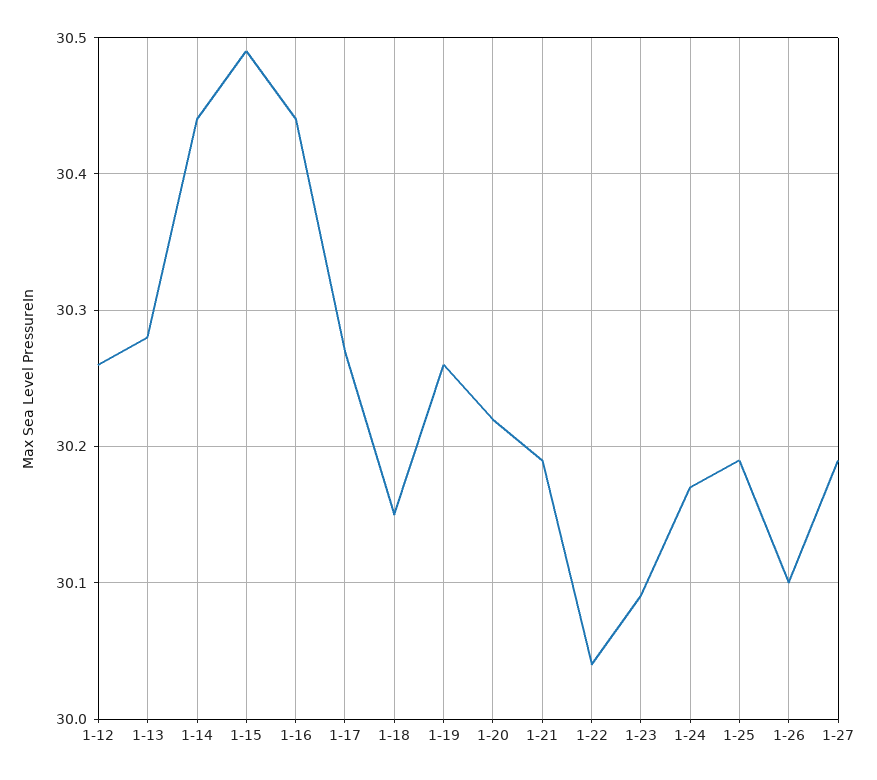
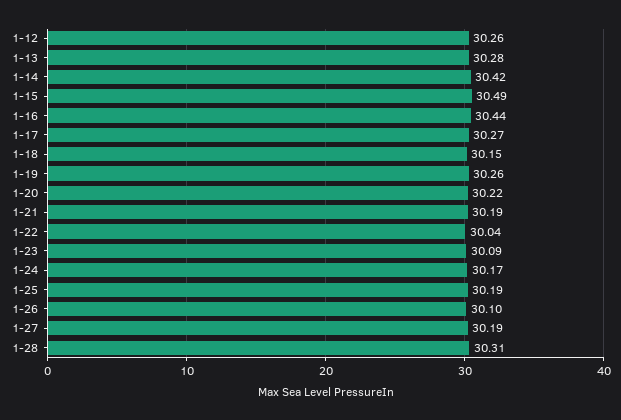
1-14: 30.44 -> 30.42
1-28: none -> 30.31

